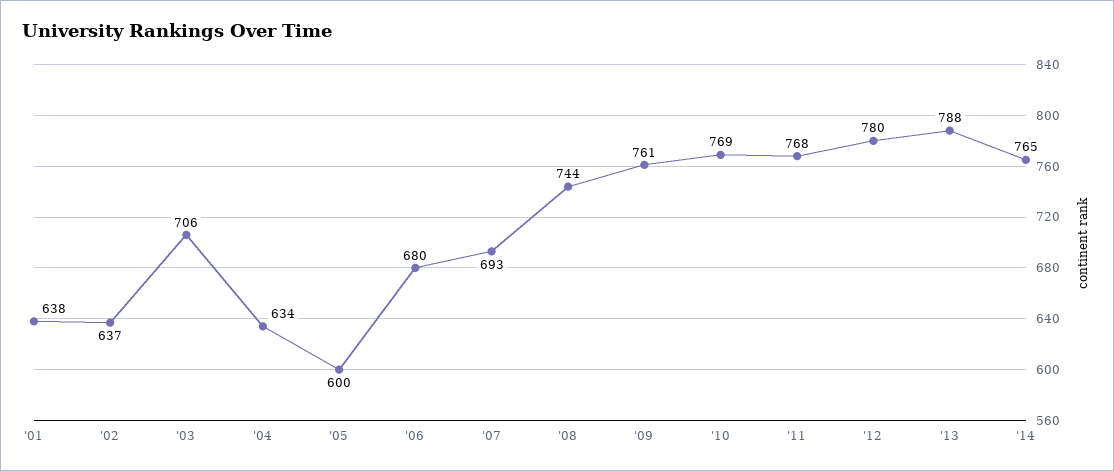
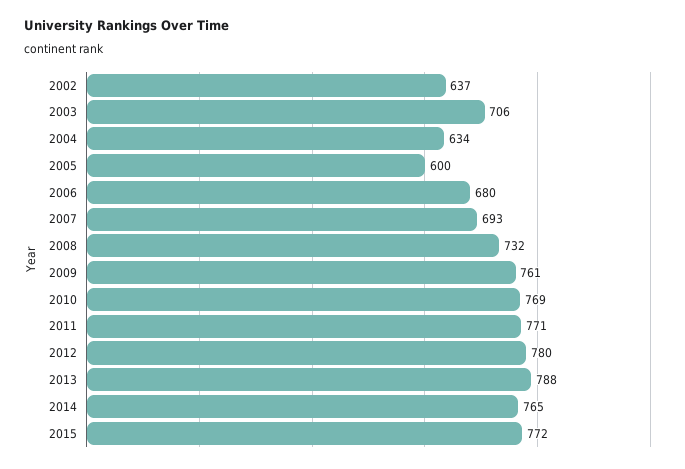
'01: 638 -> none
'08: 744 -> 732
'11: 768 -> 771
2015: none -> 772

